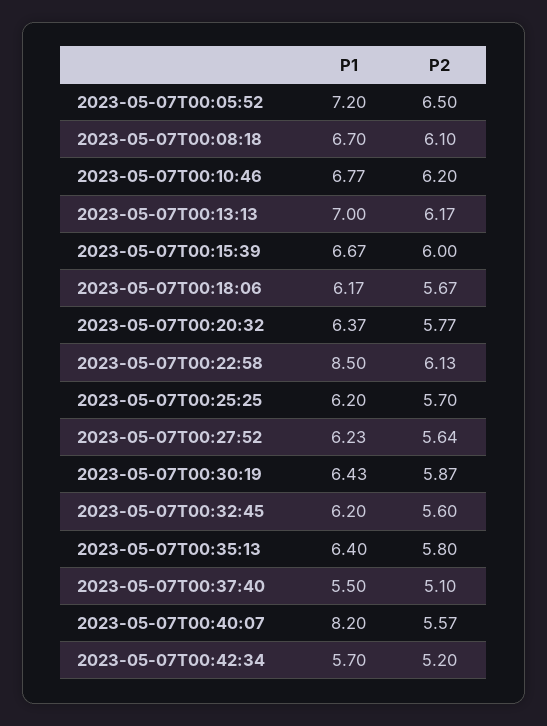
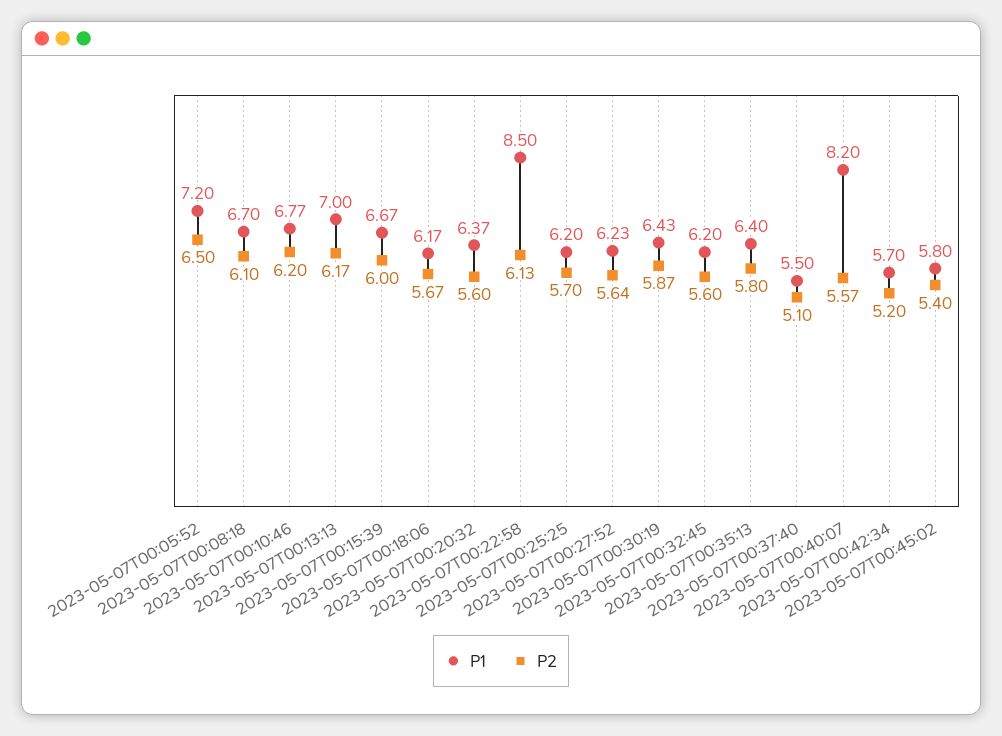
P2, 2023-05-07T00:20:32: 5.77 -> 5.6
P1, 2023-05-07T00:45:02: none -> 5.8
P2, 2023-05-07T00:45:02: none -> 5.4

